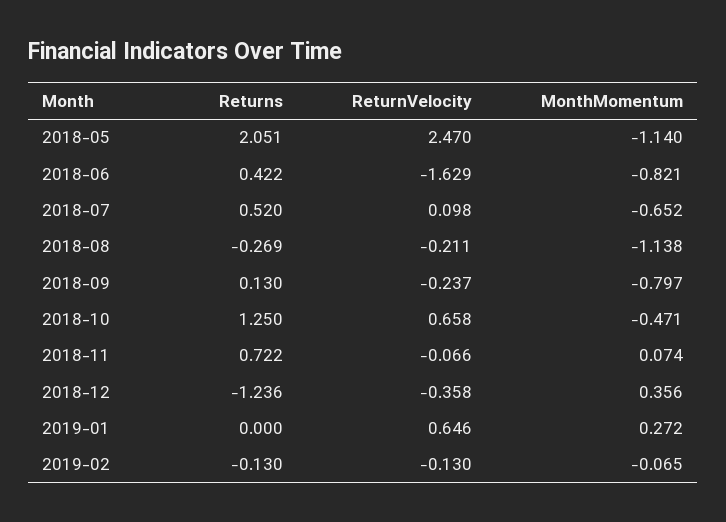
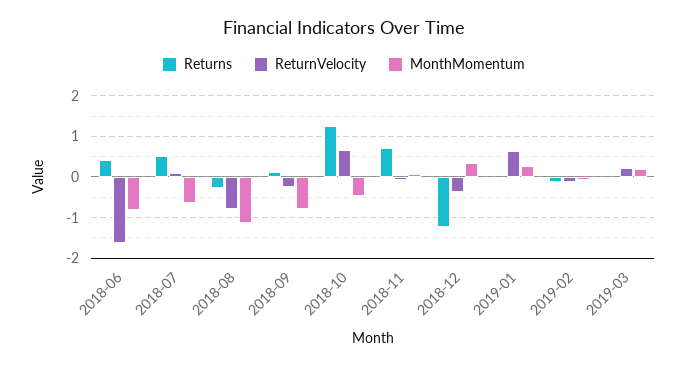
Returns, 2018-05: 2.051 -> none
ReturnVelocity, 2018-05: 2.47 -> none
MonthMomentum, 2018-05: -1.14 -> none
ReturnVelocity, 2018-08: -0.211 -> -0.8
Returns, 2019-03: none -> 0
ReturnVelocity, 2019-03: none -> 0.2
MonthMomentum, 2019-03: none -> 0.2

